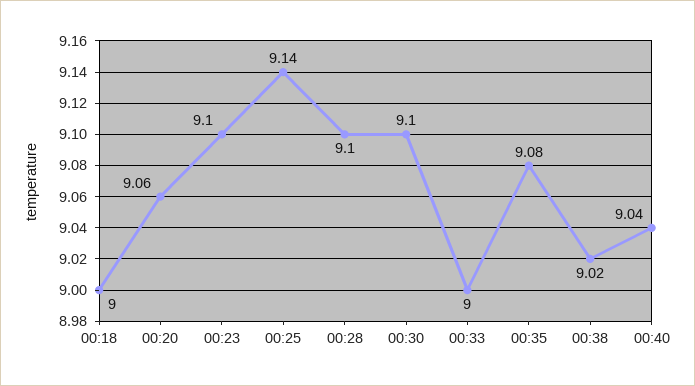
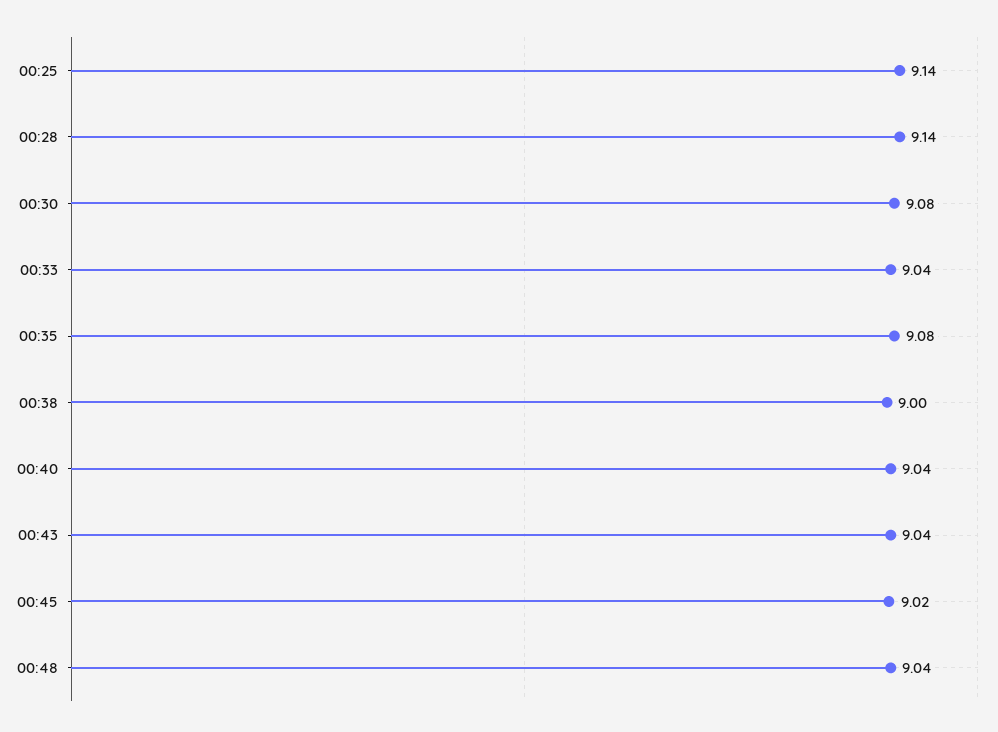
00:18: 9 -> none
00:20: 9.06 -> none
00:23: 9.1 -> none
00:28: 9.1 -> 9.14
00:30: 9.1 -> 9.08
00:33: 9 -> 9.04
00:38: 9.02 -> 9
00:43: none -> 9.04
00:45: none -> 9.02
00:48: none -> 9.04

